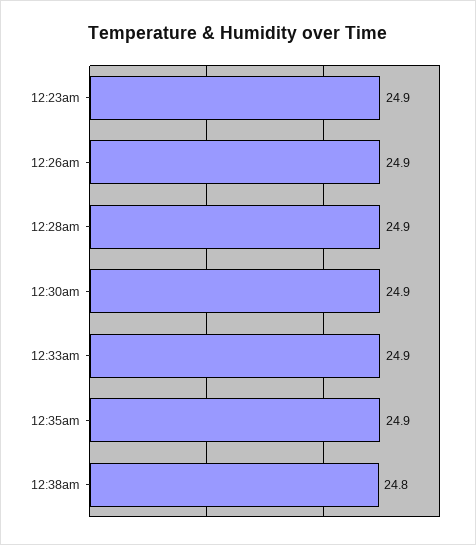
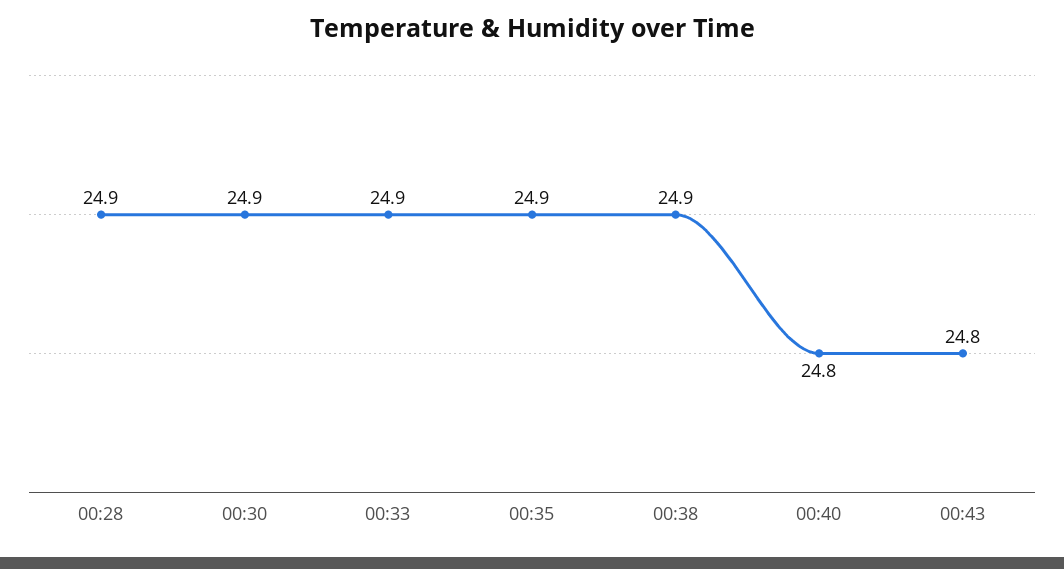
12:23am: 24.9 -> none
12:26am: 24.9 -> none
12:38am: 24.8 -> 24.9
00:40: none -> 24.8
00:43: none -> 24.8

